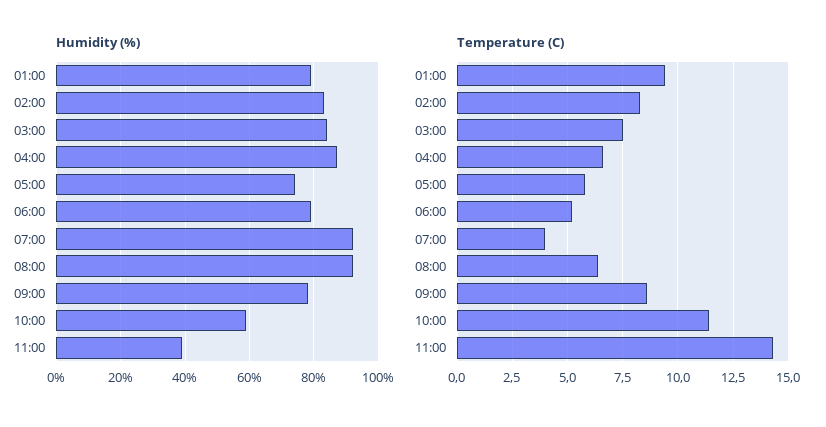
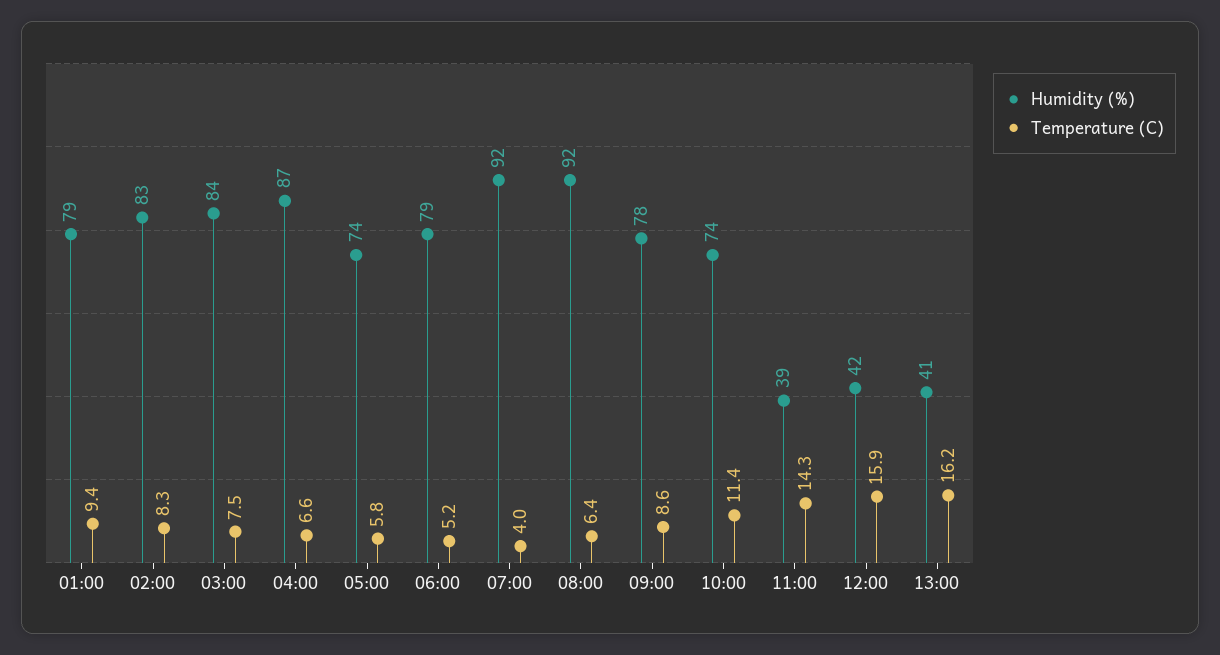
Humidity (%), 10:00: 60 -> 74
Humidity (%), 12:00: none -> 42
Temperature (C), 12:00: none -> 15.9
Humidity (%), 13:00: none -> 41
Temperature (C), 13:00: none -> 16.2

